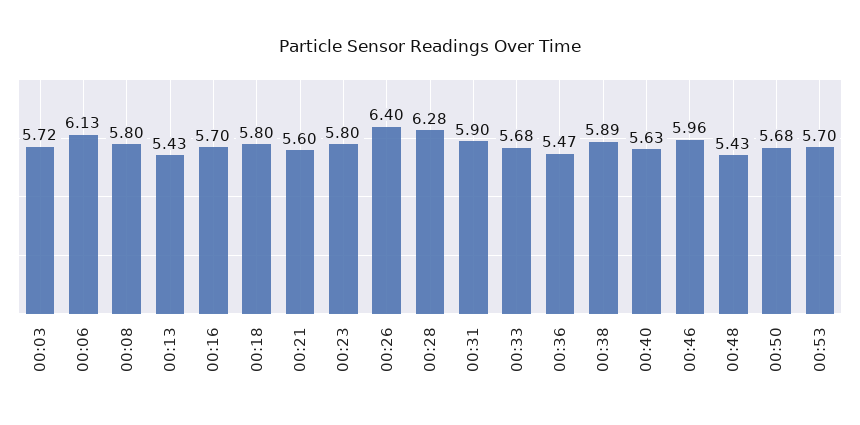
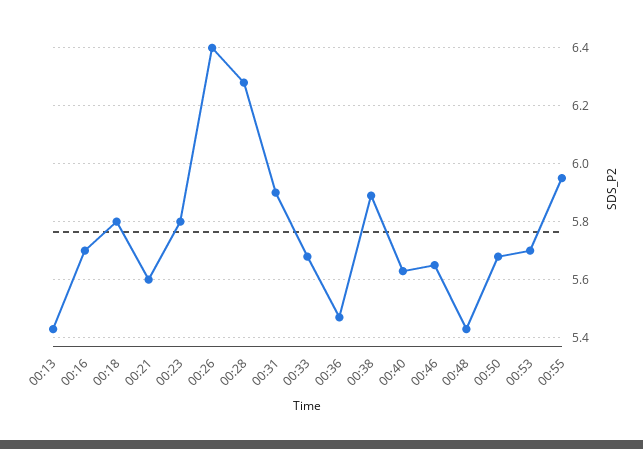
00:03: 5.72 -> none
00:06: 6.13 -> none
00:08: 5.8 -> none
00:46: 5.96 -> 5.65
00:55: none -> 5.95

